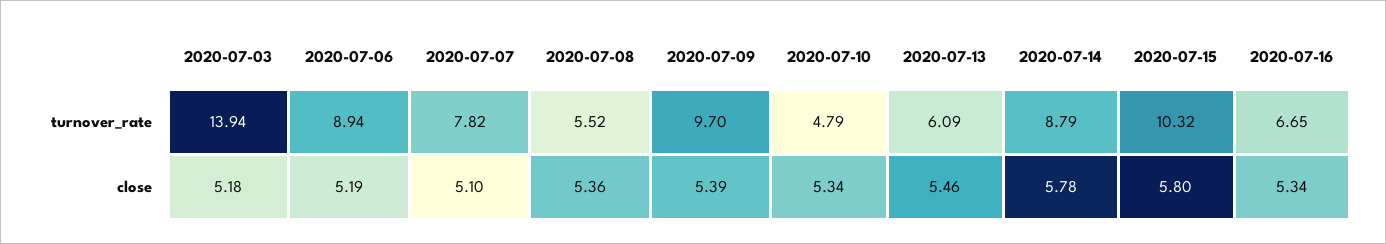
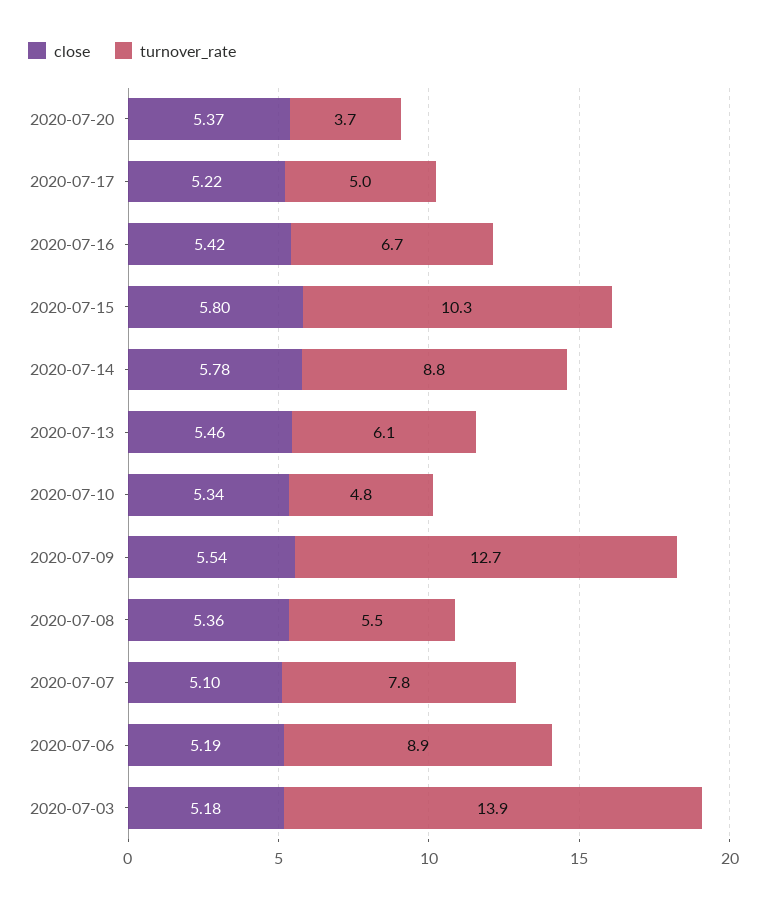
turnover_rate, 2020-07-09: 9.7 -> 12.7
close, 2020-07-09: 5.39 -> 5.54
close, 2020-07-16: 5.34 -> 5.42
close, 2020-07-20: none -> 5.37
turnover_rate, 2020-07-20: none -> 3.7
close, 2020-07-17: none -> 5.22
turnover_rate, 2020-07-17: none -> 5

